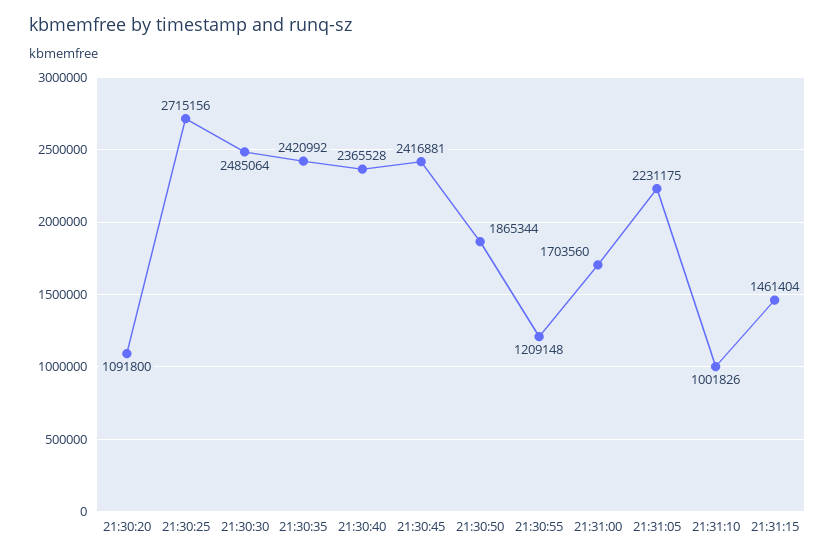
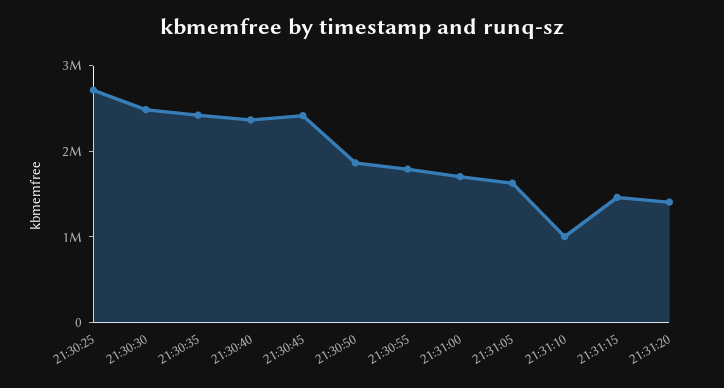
21:30:20: 1091800 -> none
21:30:55: 1209148 -> 1800000
21:31:05: 2231175 -> 1600000
21:31:20: none -> 1400000

